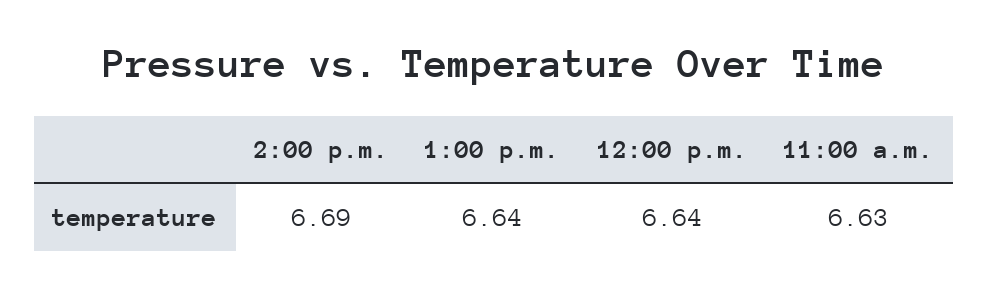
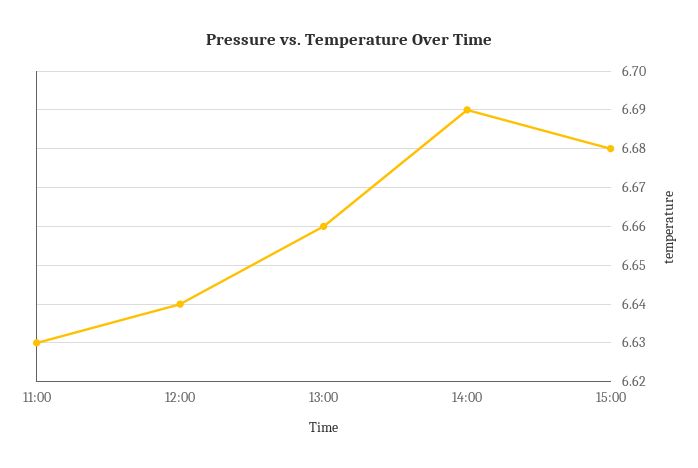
1:00 p.m.: 6.64 -> 6.66
15:00: none -> 6.68

